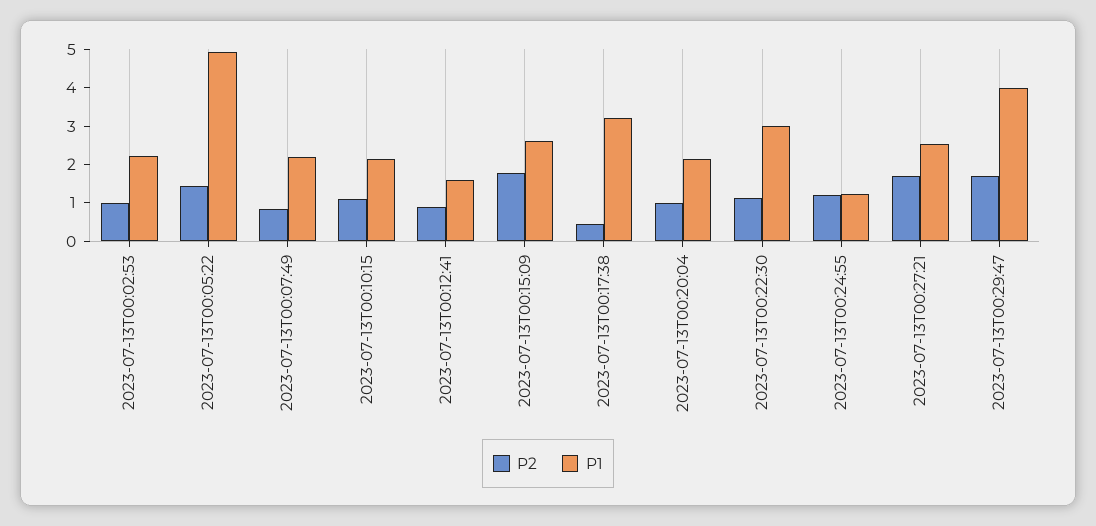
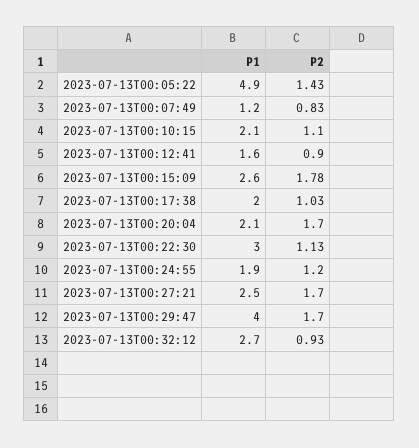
P2, 2023-07-13T00:02:53: 1 -> none
P1, 2023-07-13T00:02:53: 2.25 -> none
P1, 2023-07-13T00:07:49: 2.25 -> 1.2
P2, 2023-07-13T00:17:38: 0.5 -> 1.03
P1, 2023-07-13T00:17:38: 3.25 -> 2
P2, 2023-07-13T00:20:04: 1 -> 1.7
P1, 2023-07-13T00:24:55: 1.25 -> 1.9
P1, 2023-07-13T00:32:12: none -> 2.7
P2, 2023-07-13T00:32:12: none -> 0.93

